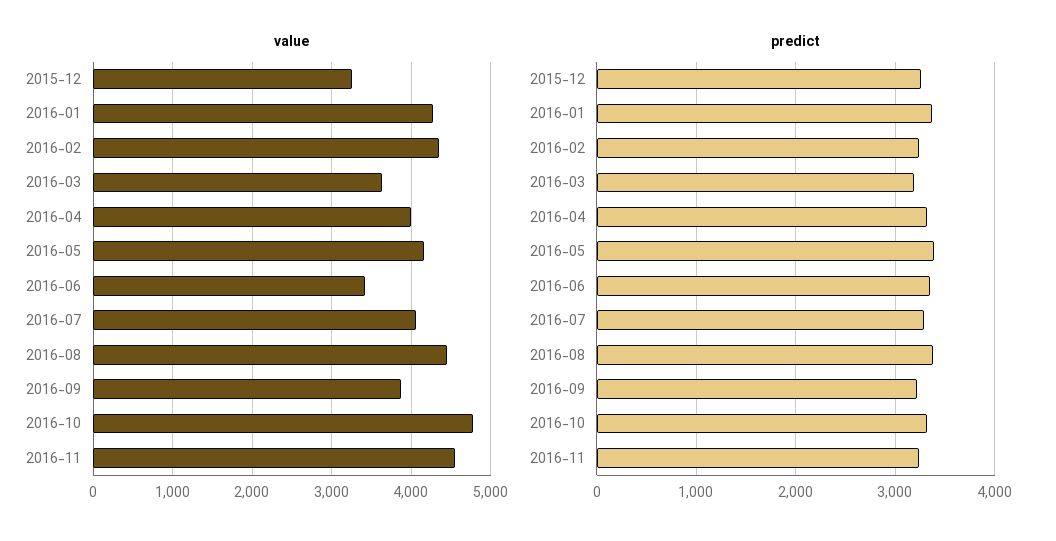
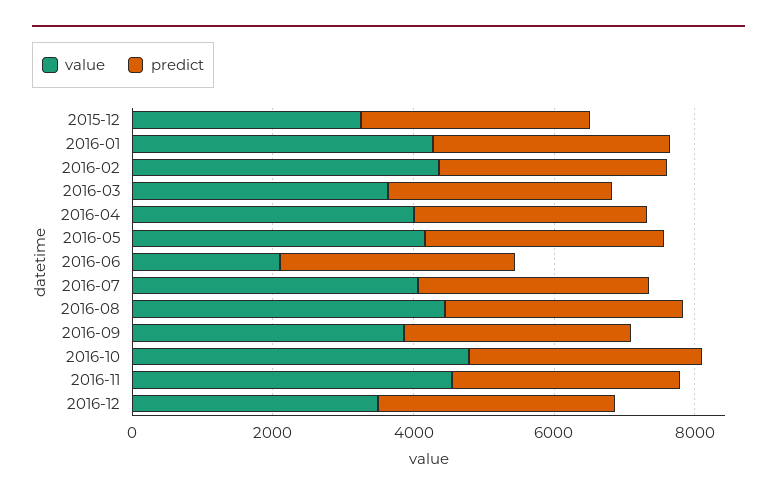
value, 2016-06: 3400 -> 2000
value, 2016-12: none -> 3500
predict, 2016-12: none -> 3500

